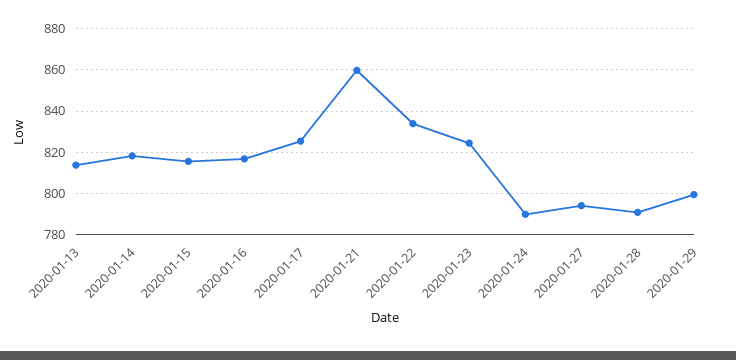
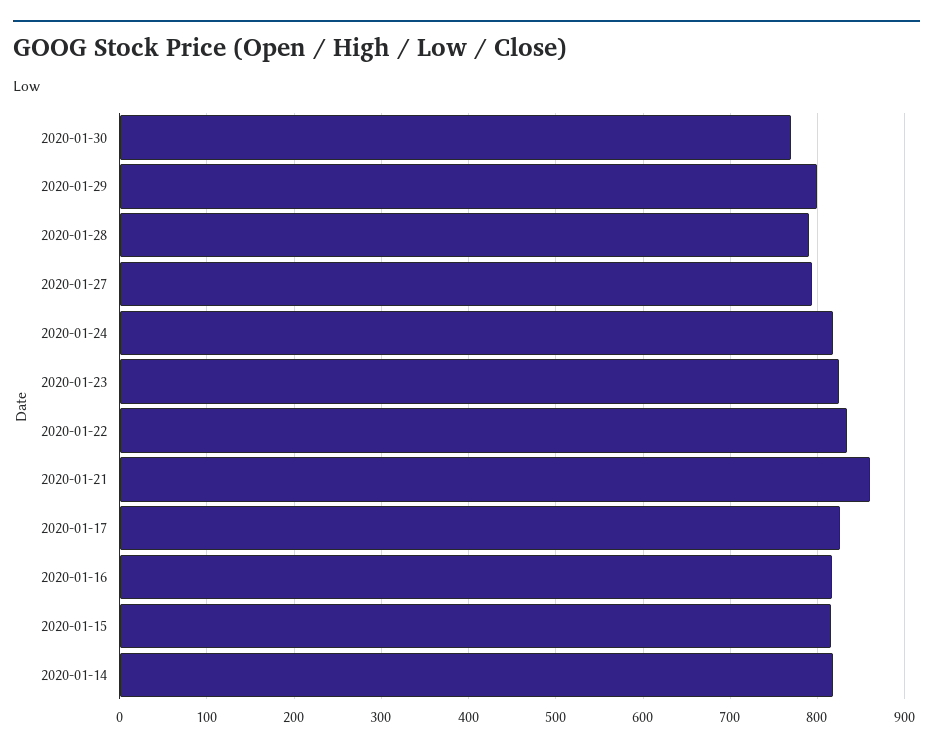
2020-01-13: 815 -> none
2020-01-24: 790 -> 820
2020-01-30: none -> 770

